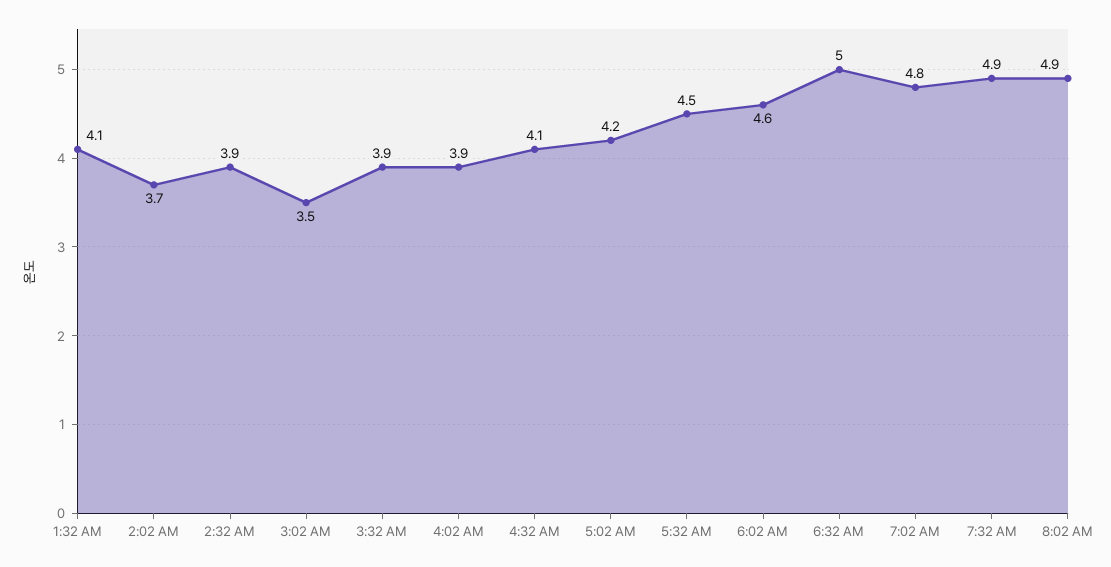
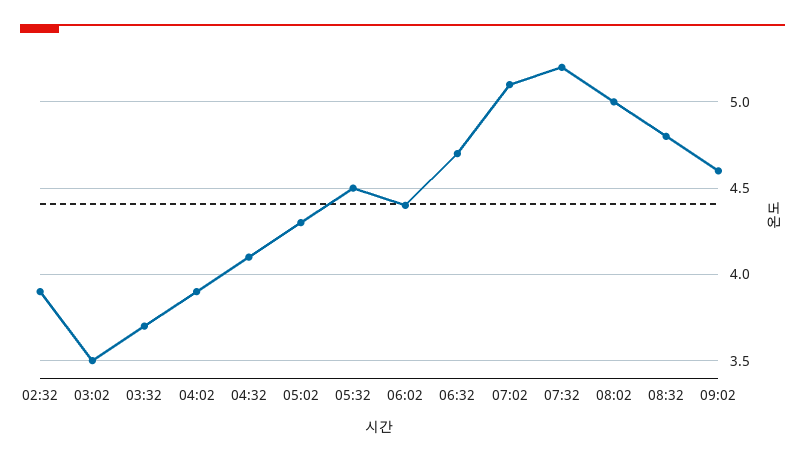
1:32 AM: 4.1 -> none
2:02 AM: 3.7 -> none
3:32 AM: 3.9 -> 3.7
5:02 AM: 4.2 -> 4.3
6:02 AM: 4.6 -> 4.4
6:32 AM: 5 -> 4.7
7:02 AM: 4.8 -> 5.1
7:32 AM: 4.9 -> 5.2
8:02 AM: 4.9 -> 5
08:32: none -> 4.8
09:02: none -> 4.6

